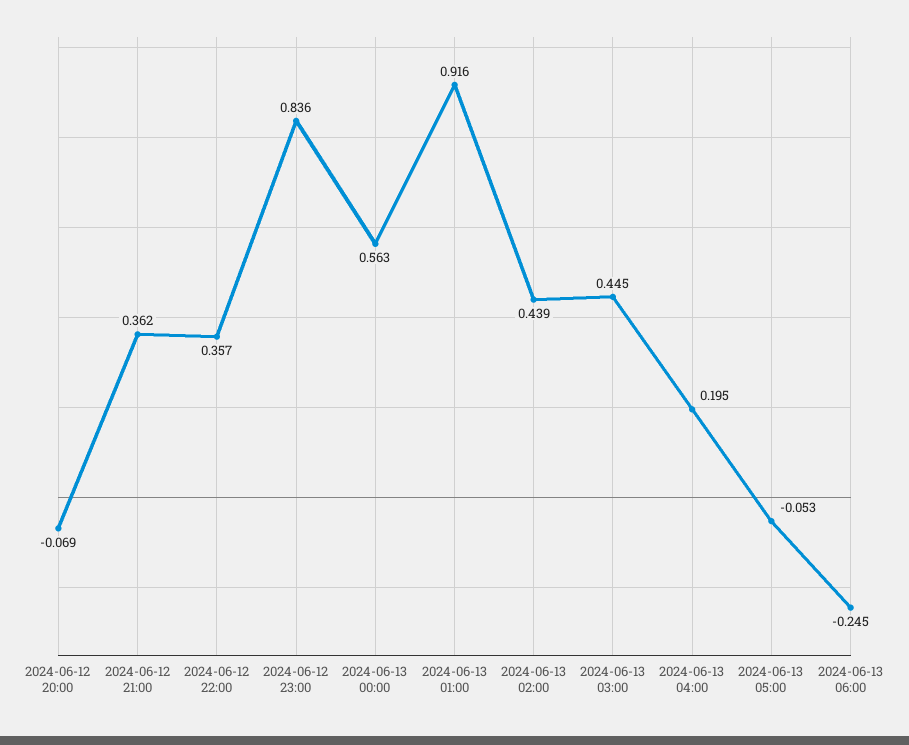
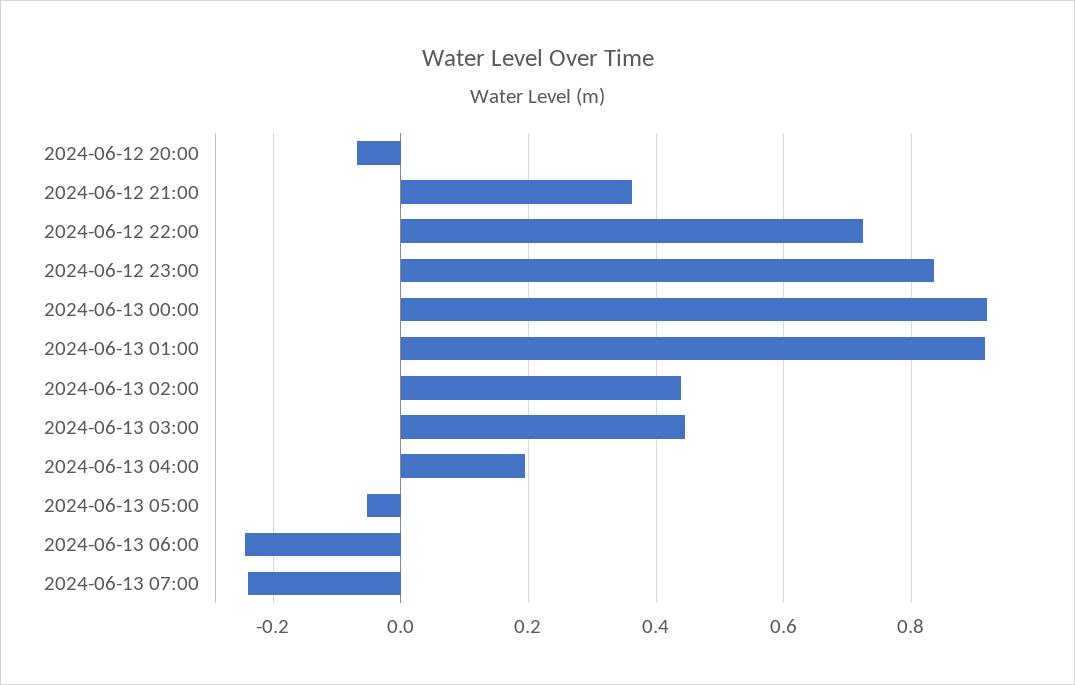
2024-06-12 22:00: 0.357 -> 0.72
2024-06-13 00:00: 0.563 -> 0.92
2024-06-13 07:00: none -> -0.24

